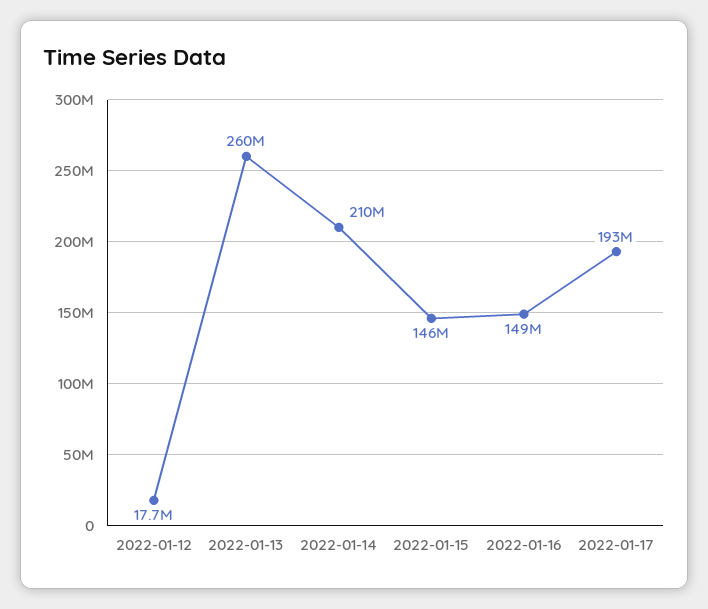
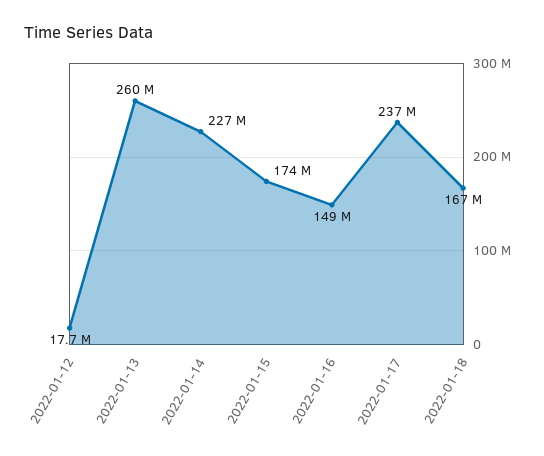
2022-01-14: 210000000 -> 227000000
2022-01-15: 146000000 -> 174000000
2022-01-17: 193000000 -> 237000000
2022-01-18: none -> 167000000

